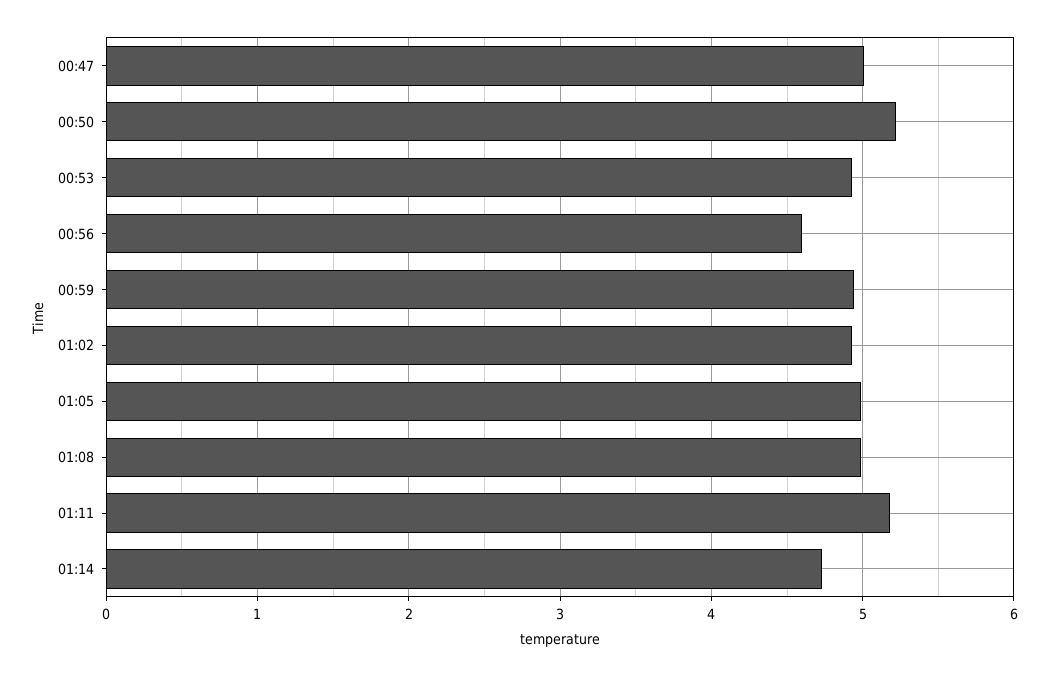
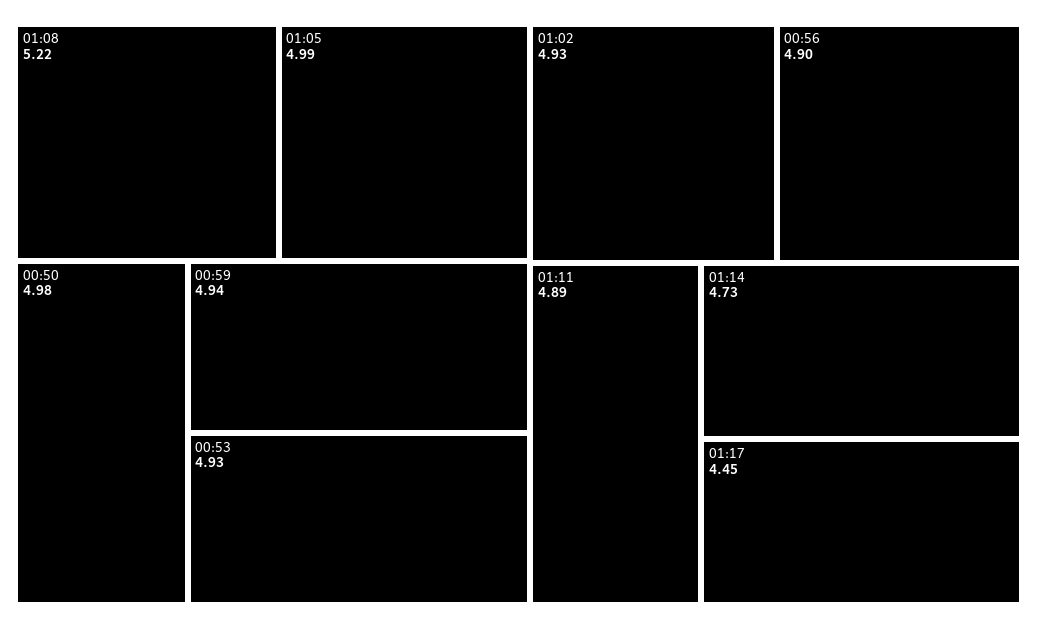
00:47: 5 -> none
00:50: 5.2 -> 4.98
00:56: 4.6 -> 4.9
01:08: 5 -> 5.22
01:11: 5.2 -> 4.89
01:17: none -> 4.45

